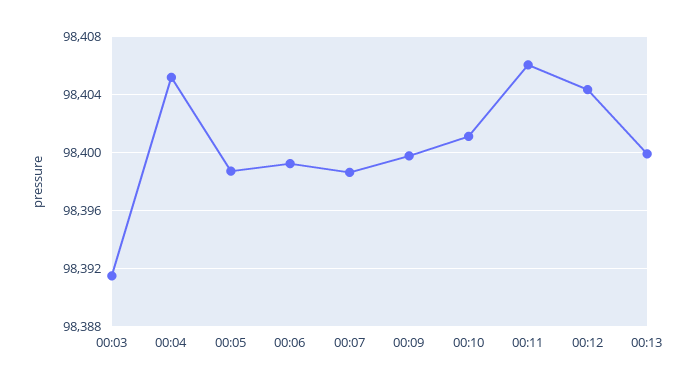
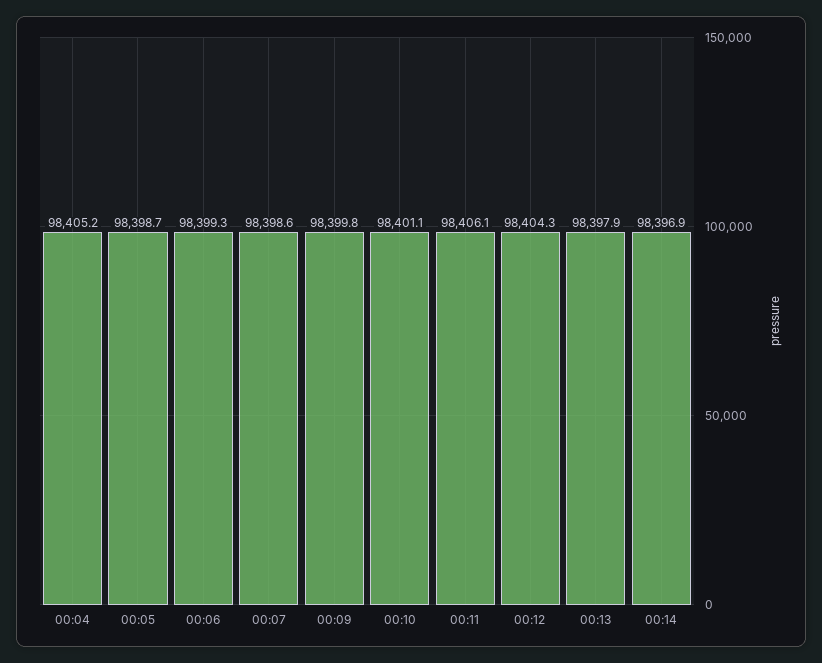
00:03: 98391.5 -> none
00:13: 98400 -> 98397.9
00:14: none -> 98396.9

